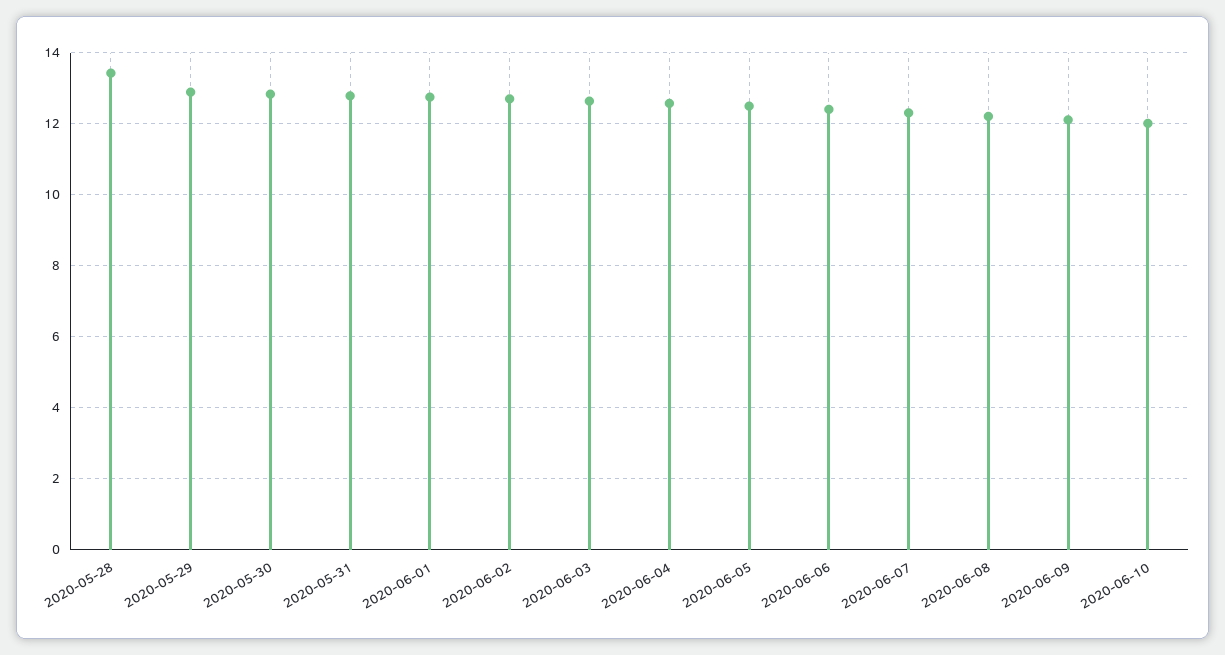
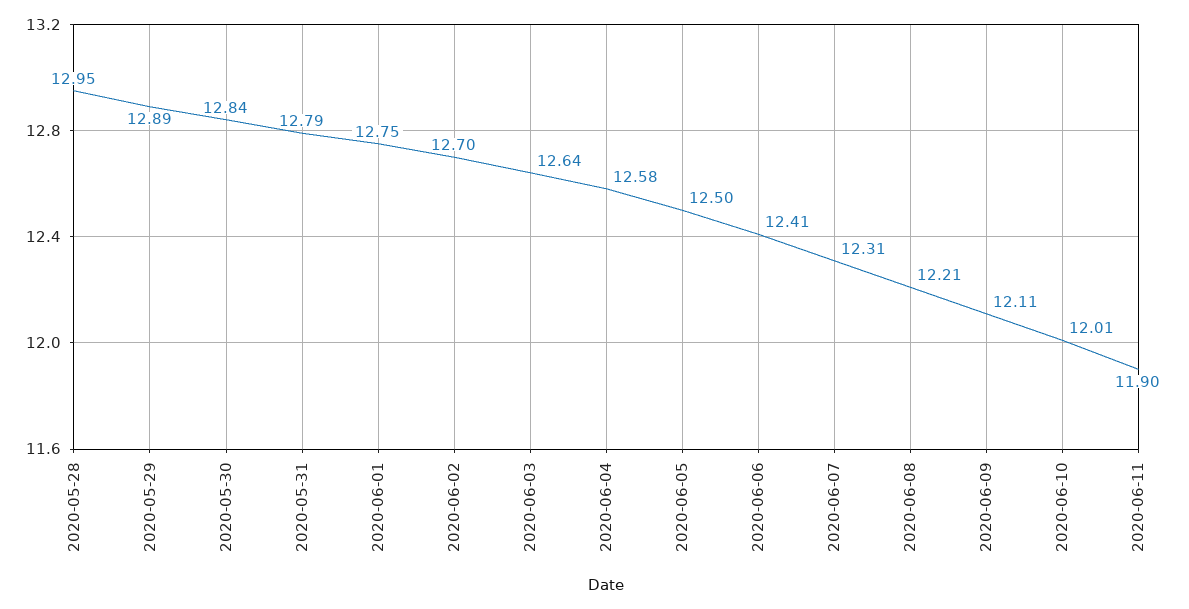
2020-05-28: 13.4 -> 12.95
2020-06-11: none -> 11.9

